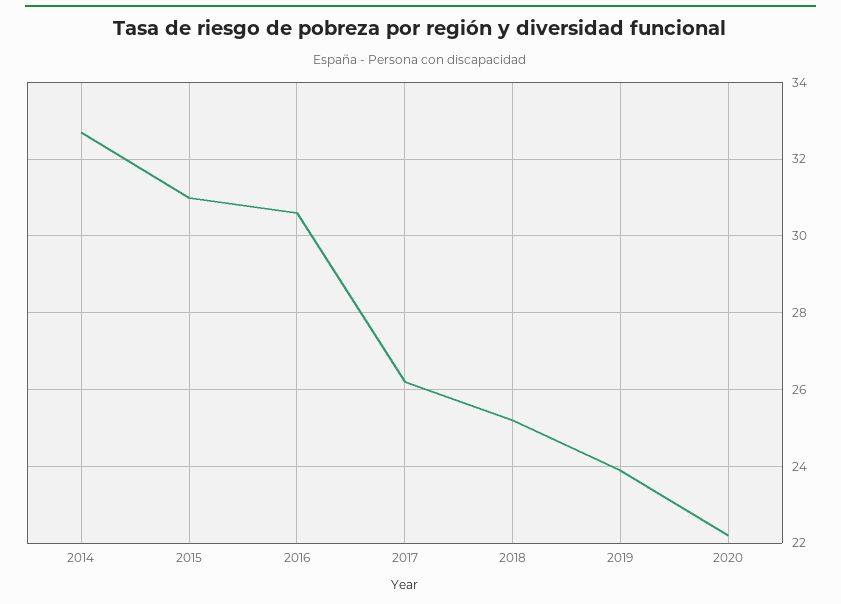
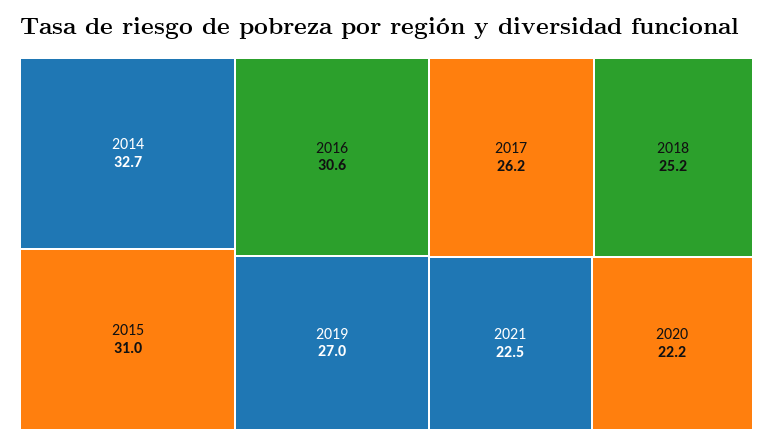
2019: 24 -> 27
2021: none -> 22.5

